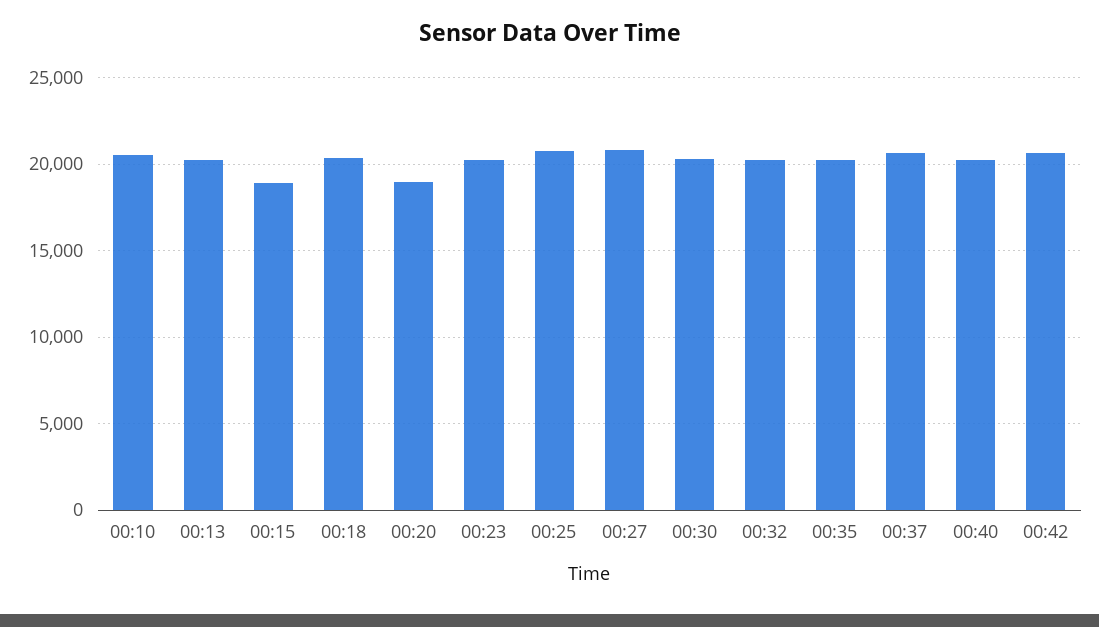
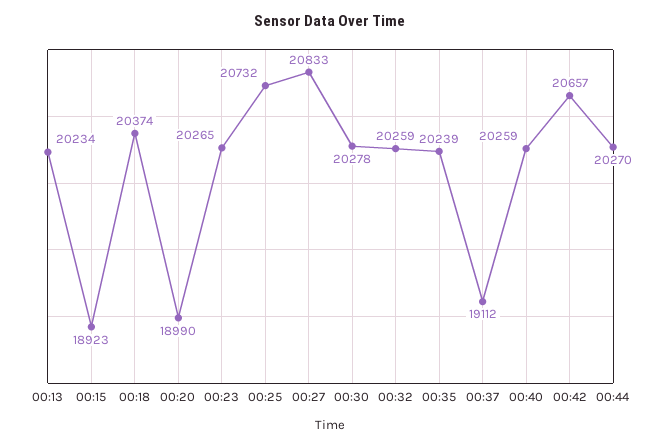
00:10: 20500 -> none
00:37: 20500 -> 19112
00:44: none -> 20270

